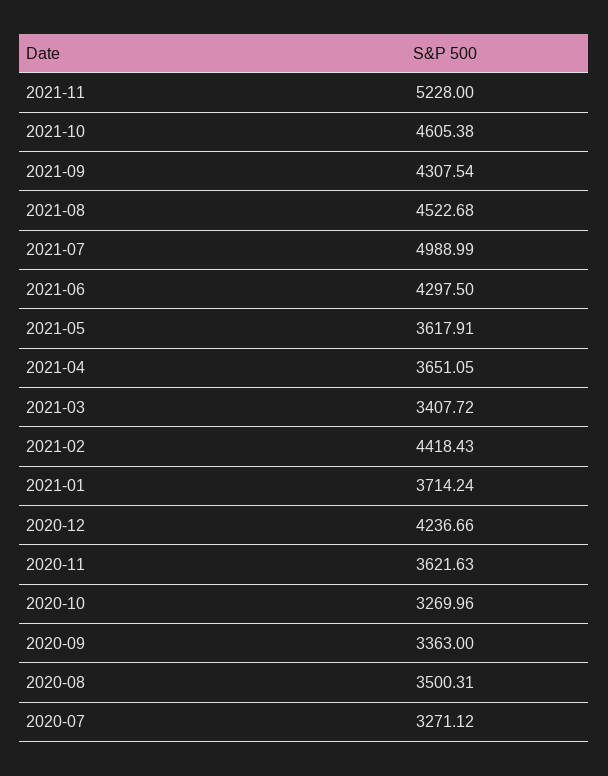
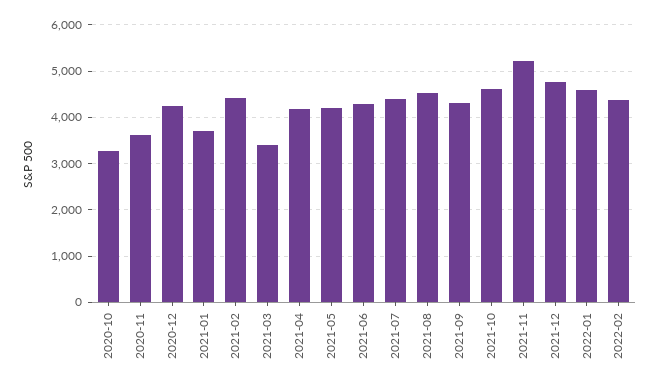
2021-07: 4988.99 -> 4400
2021-05: 3617.91 -> 4200
2021-04: 3651.05 -> 4200
2020-09: 3363 -> none
2020-08: 3500.31 -> none
2020-07: 3271.12 -> none
2021-12: none -> 4800
2022-01: none -> 4600
2022-02: none -> 4400

